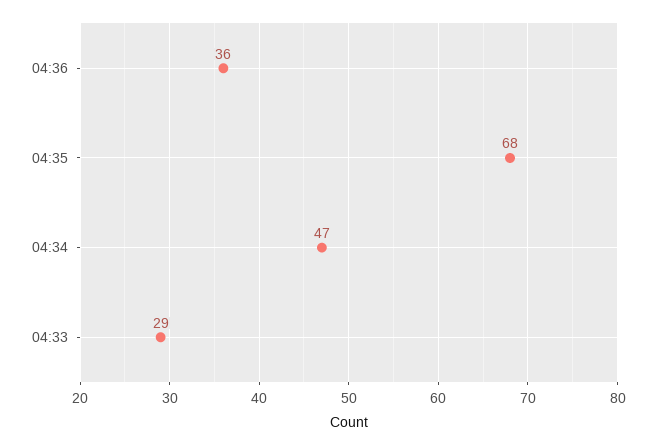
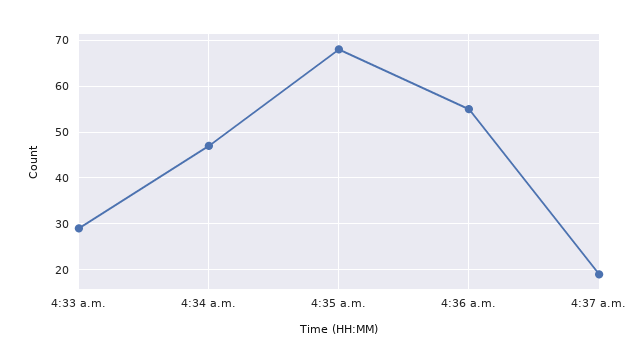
04:36: 36 -> 55
4:37 a.m.: none -> 20

